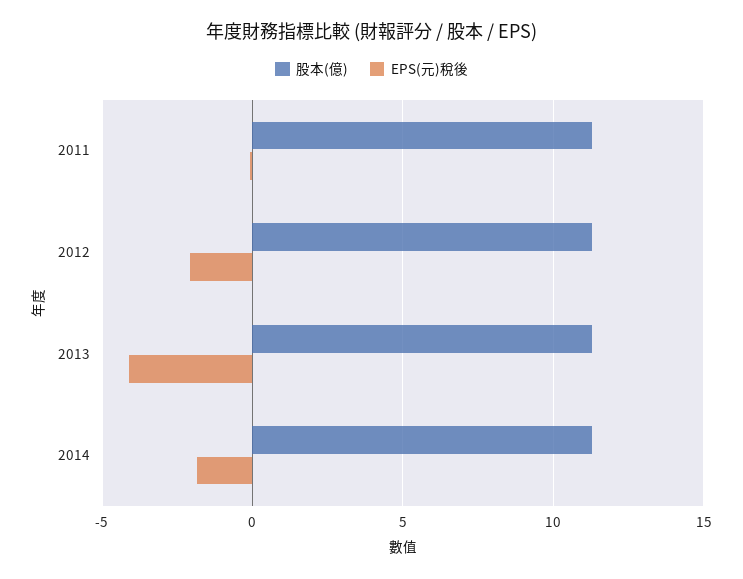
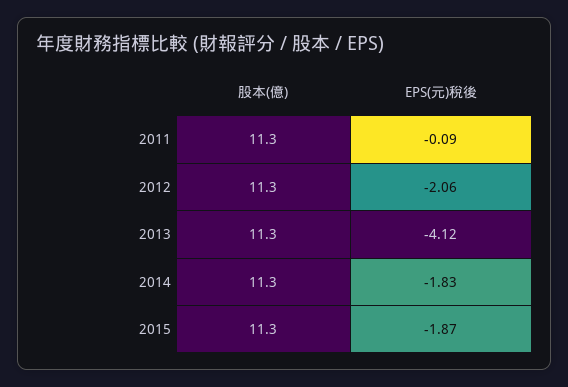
股本(億), 2015: none -> 11.3
EPS(元)稅後, 2015: none -> -1.87

